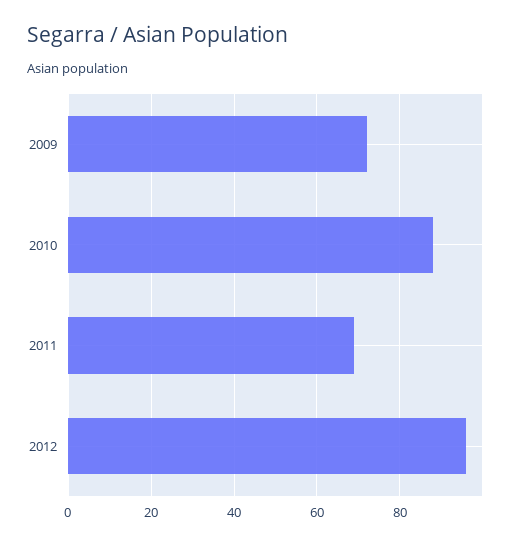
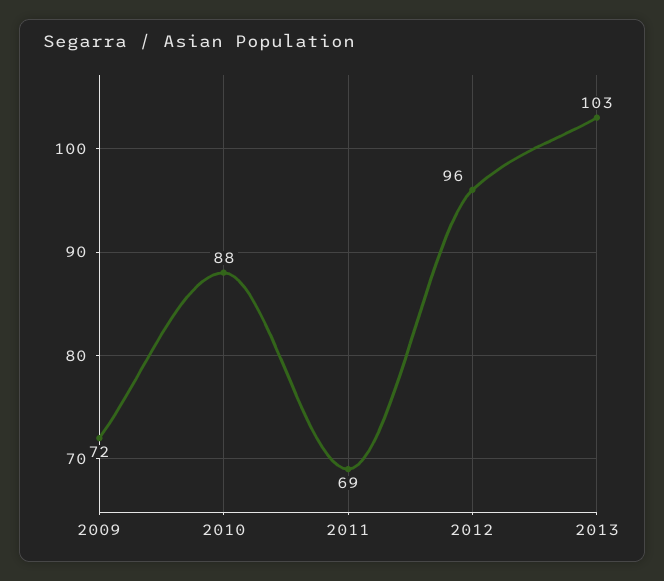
2013: none -> 103

